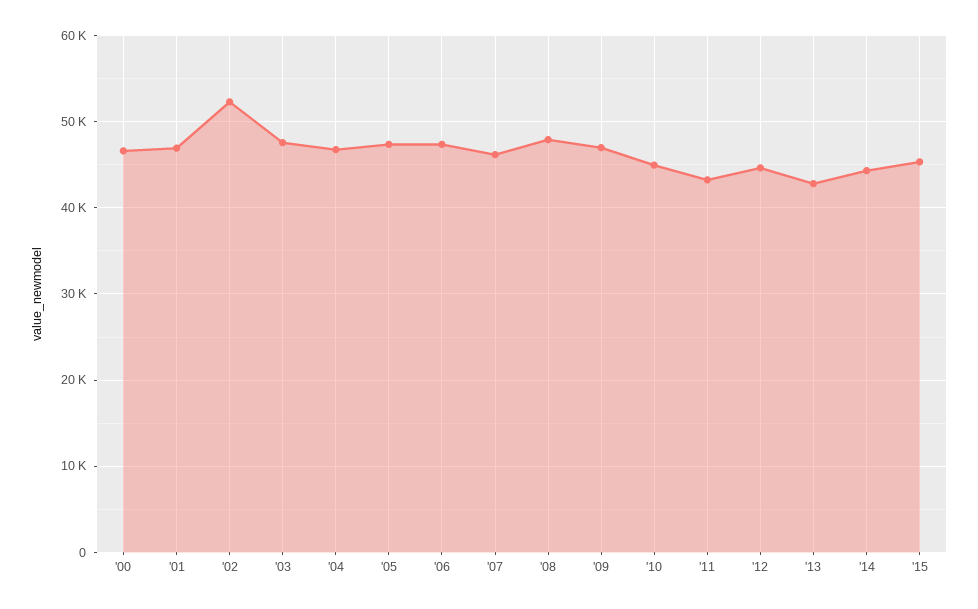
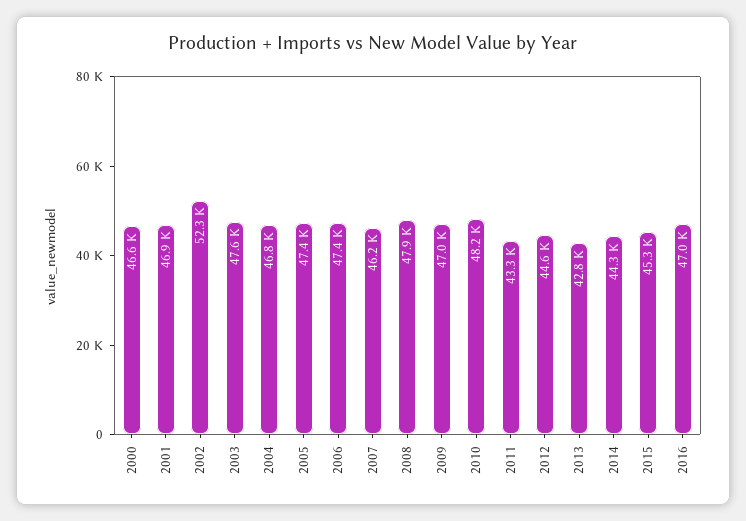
'10: 45000 -> 48200
2016: none -> 47000

